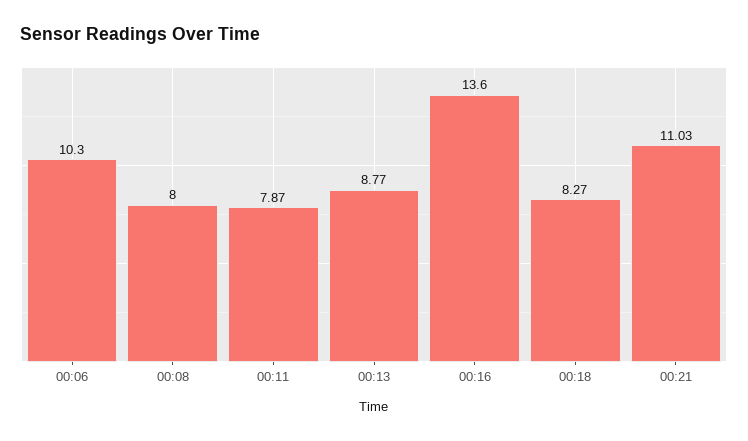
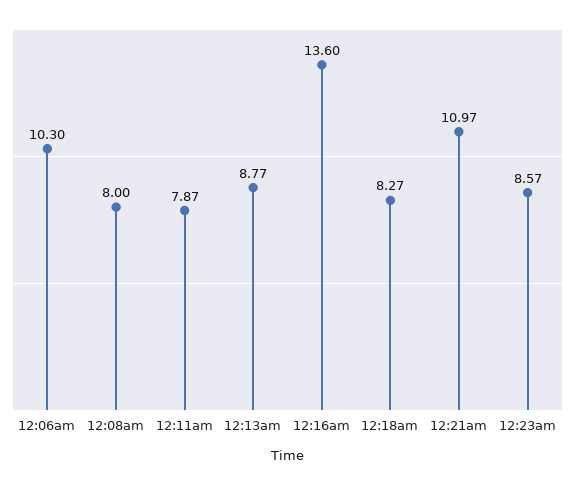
00:21: 11.03 -> 10.97
12:23am: none -> 8.57

